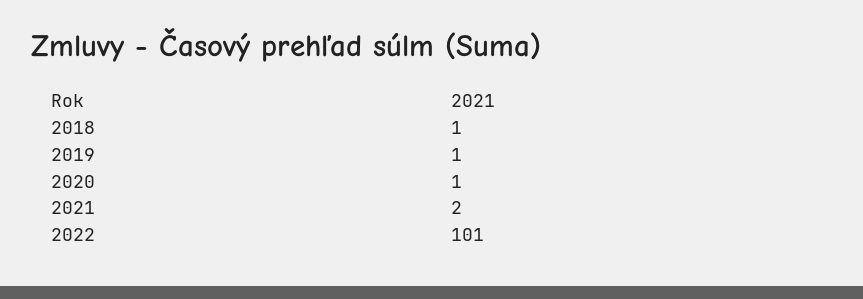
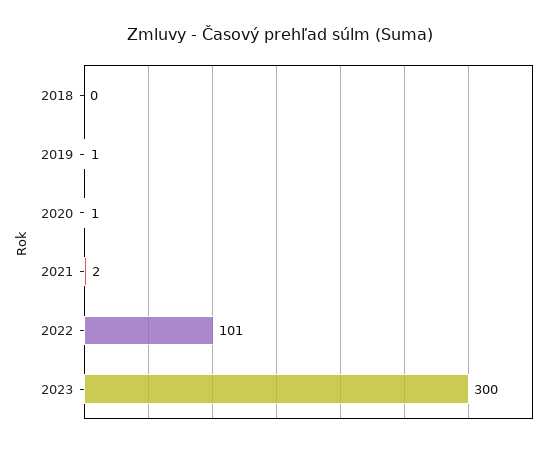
2018: 1 -> 0
2023: none -> 300

